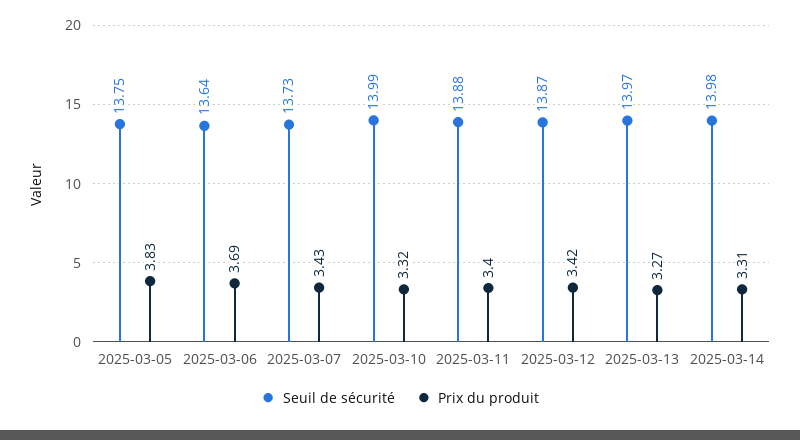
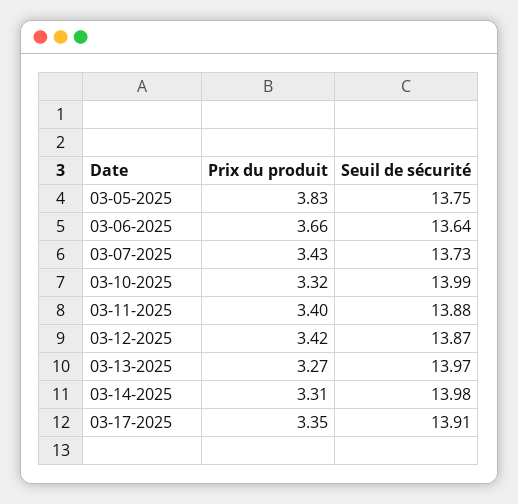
Prix du produit, 2025-03-06: 3.69 -> 3.66
Prix du produit, 03-17-2025: none -> 3.35
Seuil de sécurité, 03-17-2025: none -> 13.91

